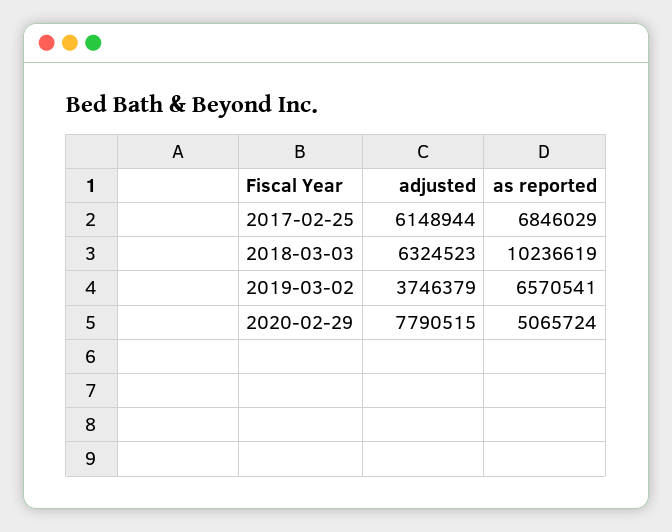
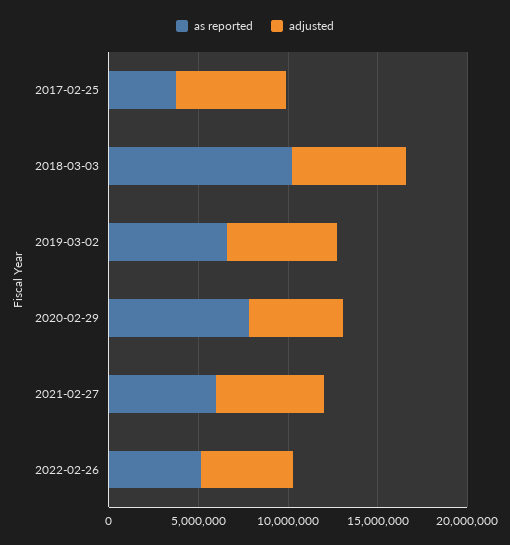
as reported, 2017-02-25: 6846029 -> 4000000
adjusted, 2019-03-02: 3746379 -> 6000000
adjusted, 2020-02-29: 7790515 -> 5000000
as reported, 2020-02-29: 5065724 -> 8000000
as reported, 2021-02-27: none -> 6000000
adjusted, 2021-02-27: none -> 6000000
as reported, 2022-02-26: none -> 5000000
adjusted, 2022-02-26: none -> 5000000

